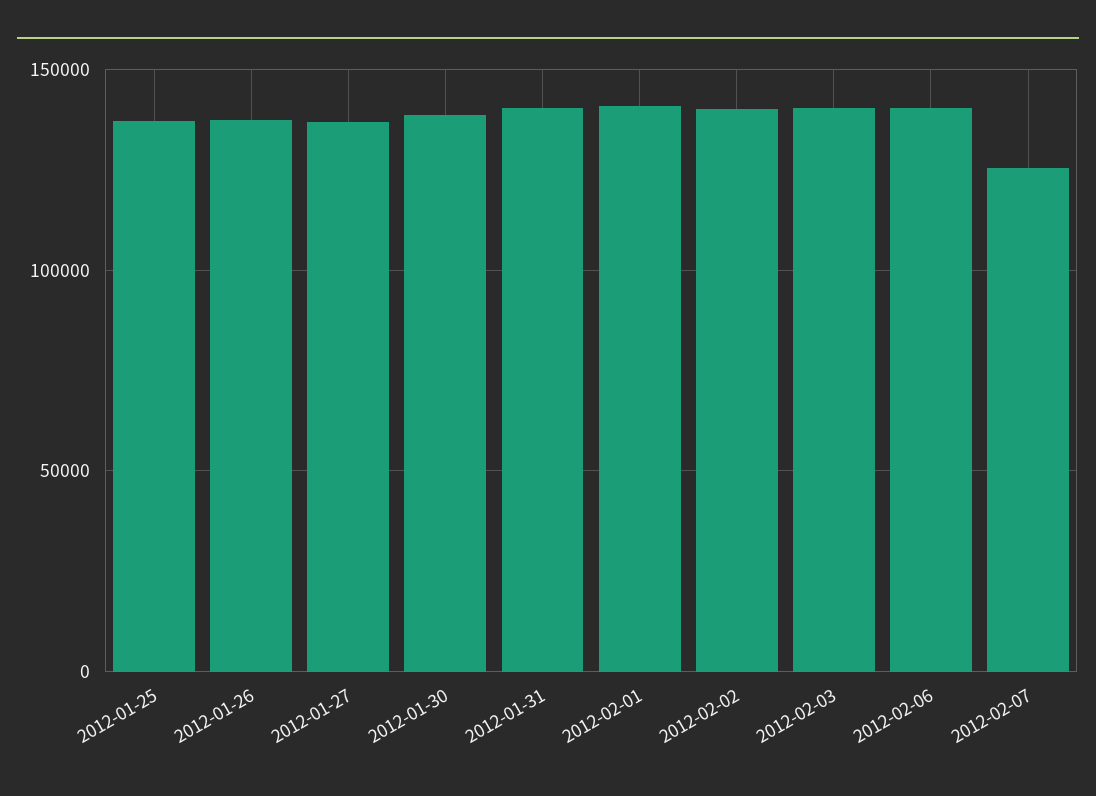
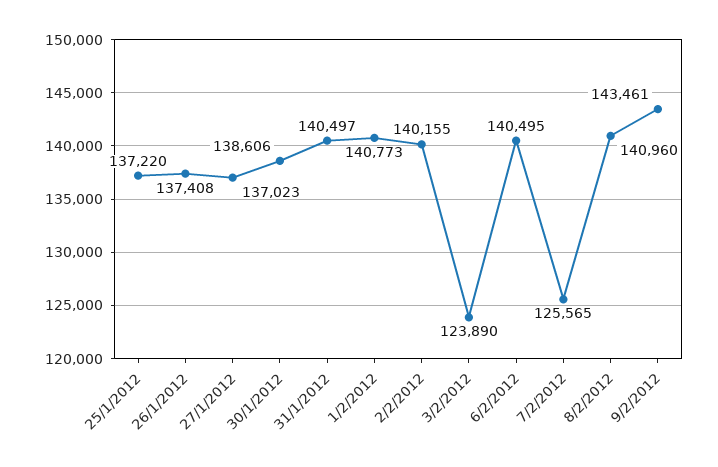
2012-02-03: 140000 -> 123890
8/2/2012: none -> 140960
9/2/2012: none -> 143461

